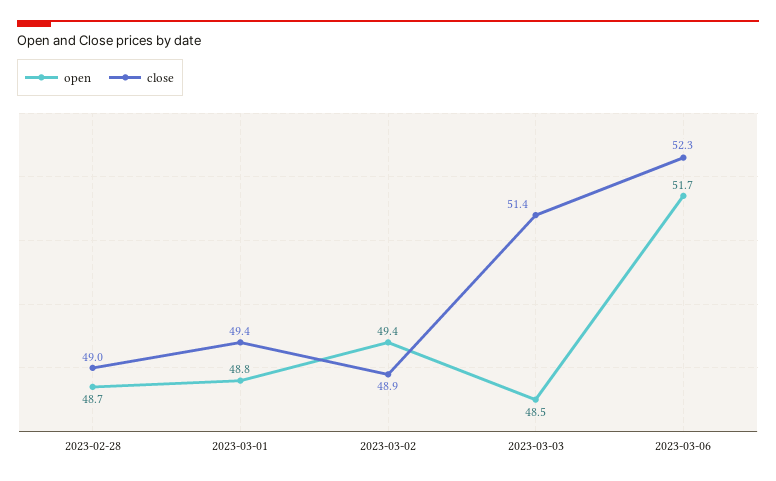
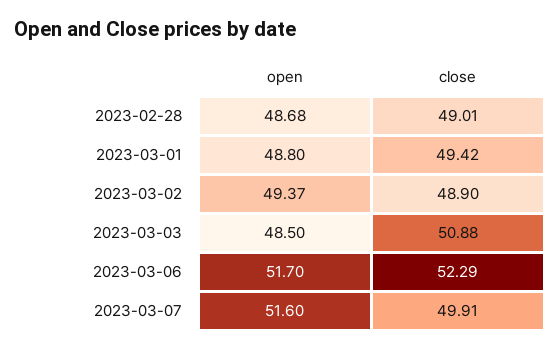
close, 2023-03-03: 51.4 -> 50.88
open, 2023-03-07: none -> 51.6
close, 2023-03-07: none -> 49.91

